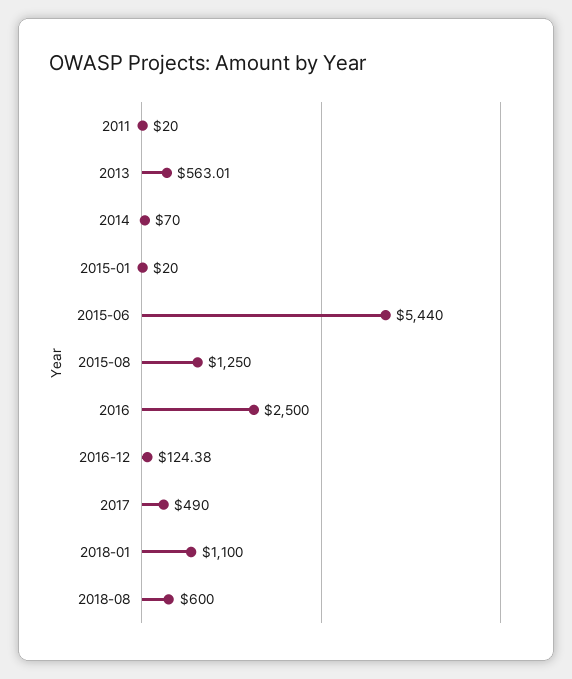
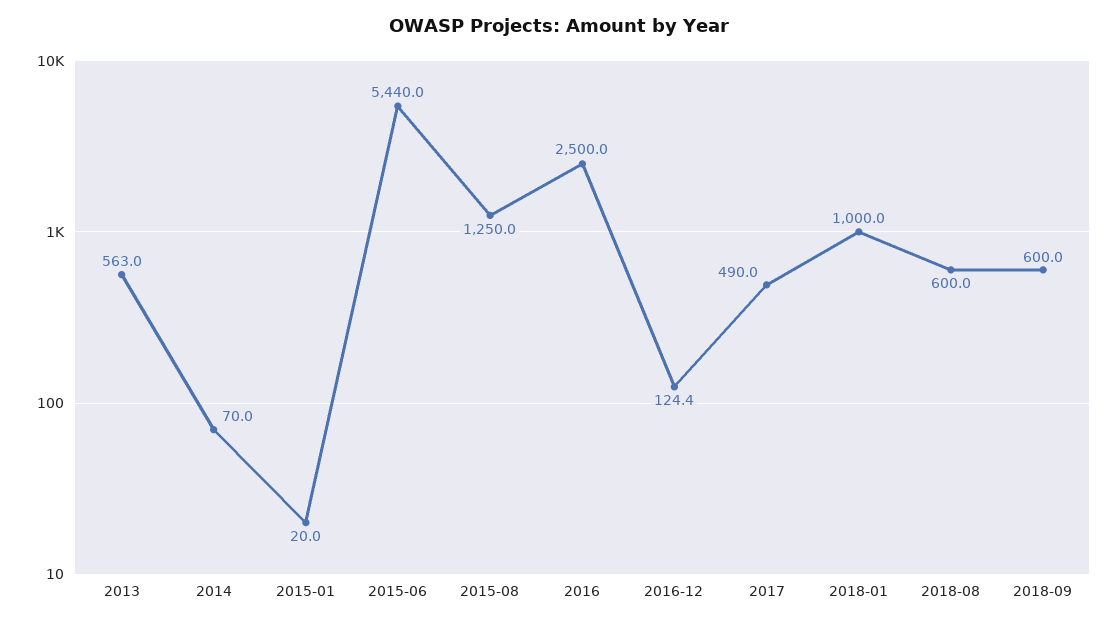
2011: 20 -> none
2018-01: 1100 -> 1000
2018-09: none -> 600

